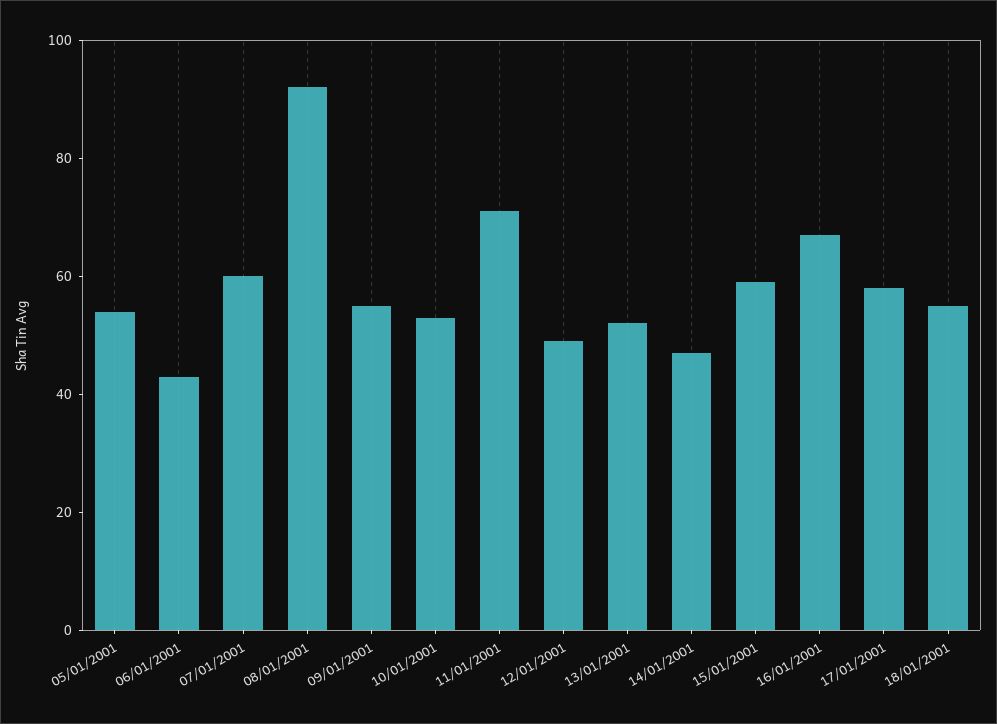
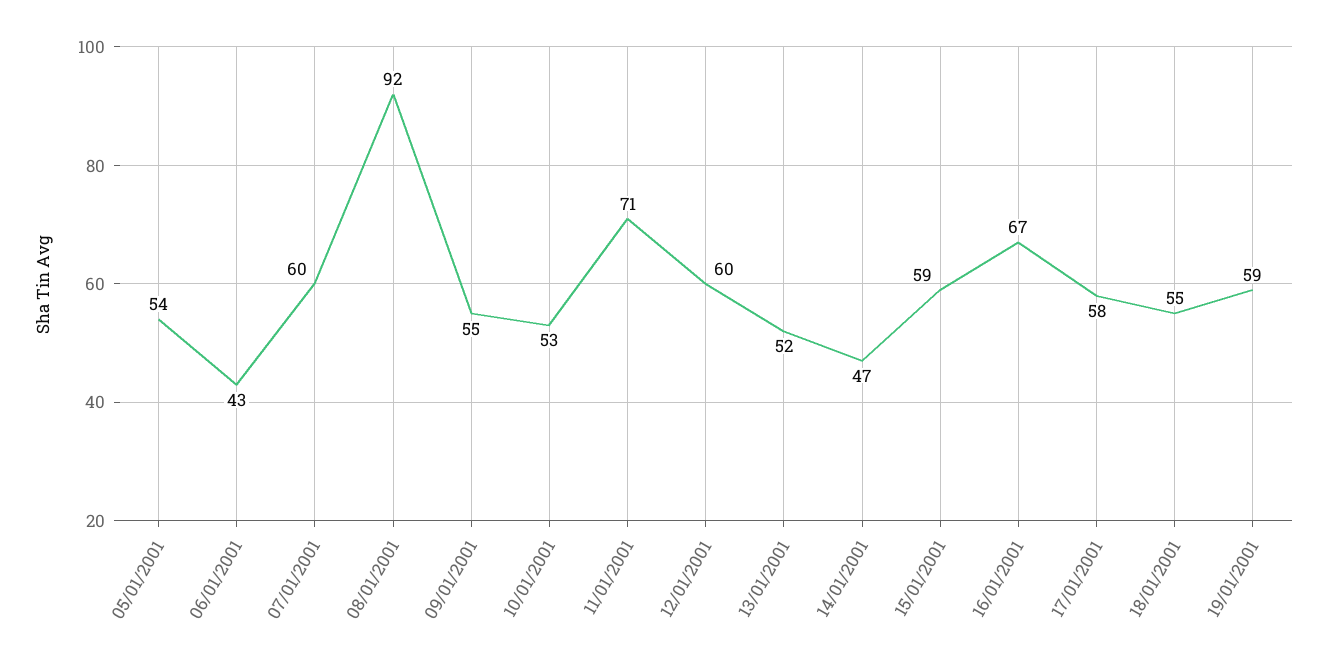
12/01/2001: 50 -> 60
19/01/2001: none -> 59

